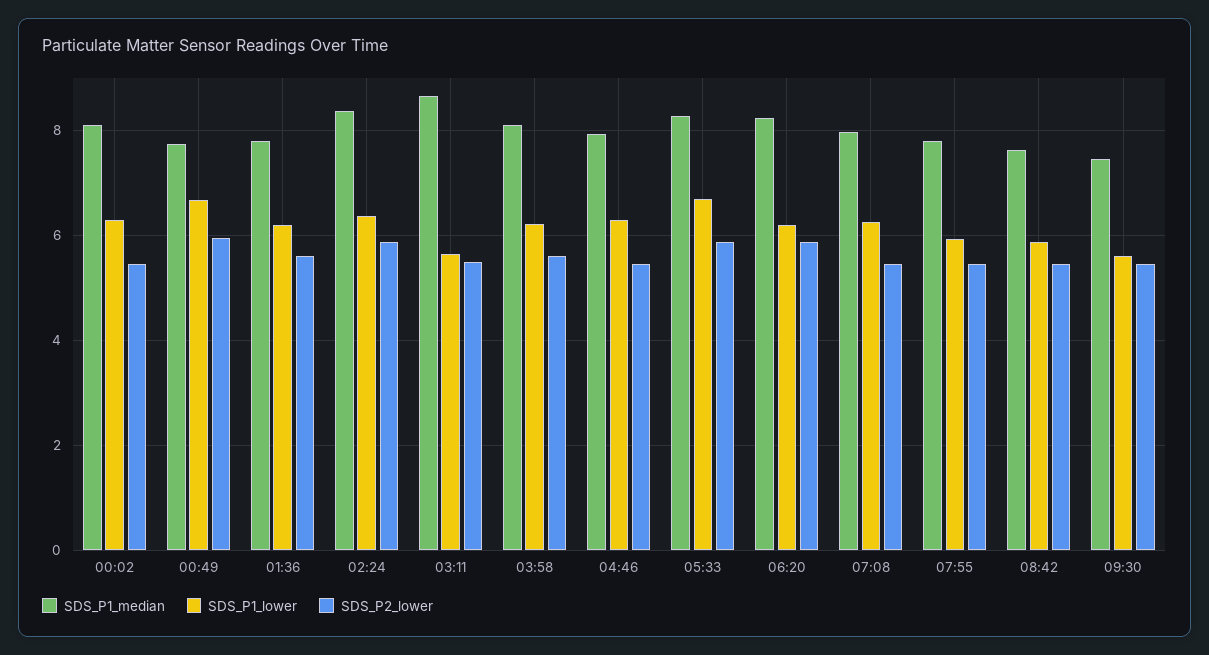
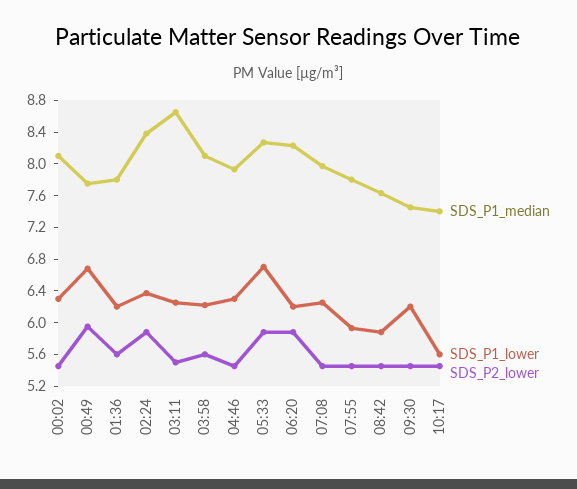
SDS_P1_lower, 03:11: 5.6 -> 6.2
SDS_P1_lower, 09:30: 5.6 -> 6.2
SDS_P1_median, 10:17: none -> 7.4
SDS_P1_lower, 10:17: none -> 5.6
SDS_P2_lower, 10:17: none -> 5.4

